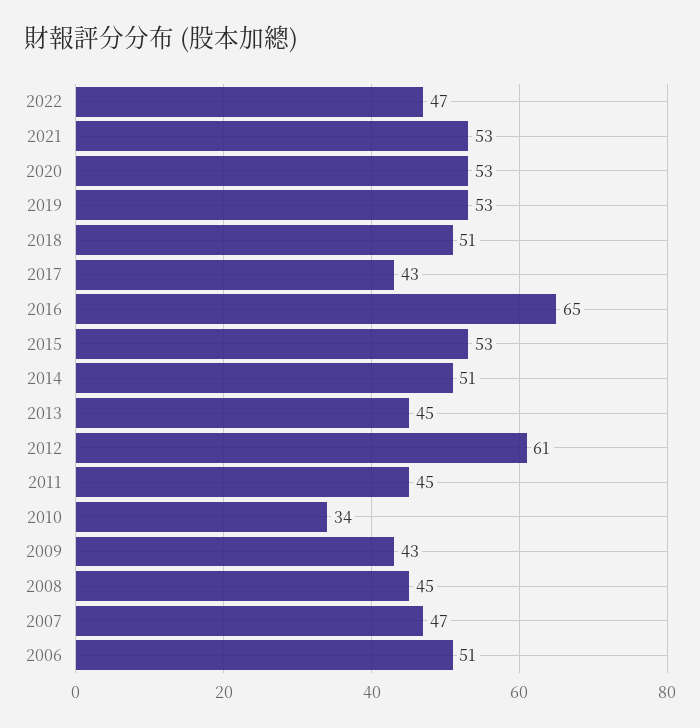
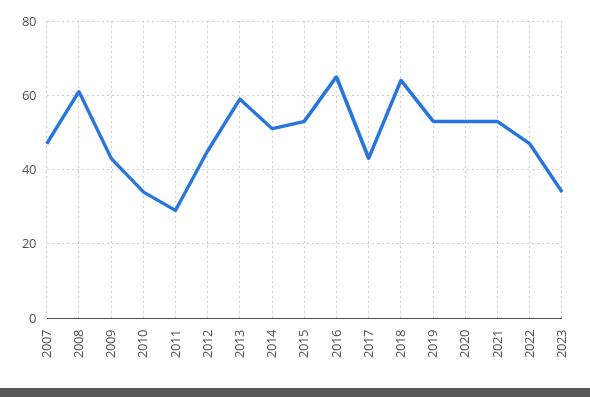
2018: 51 -> 65
2013: 45 -> 60
2012: 61 -> 45
2011: 45 -> 30
2008: 45 -> 60
2006: 51 -> none
2023: none -> 35

